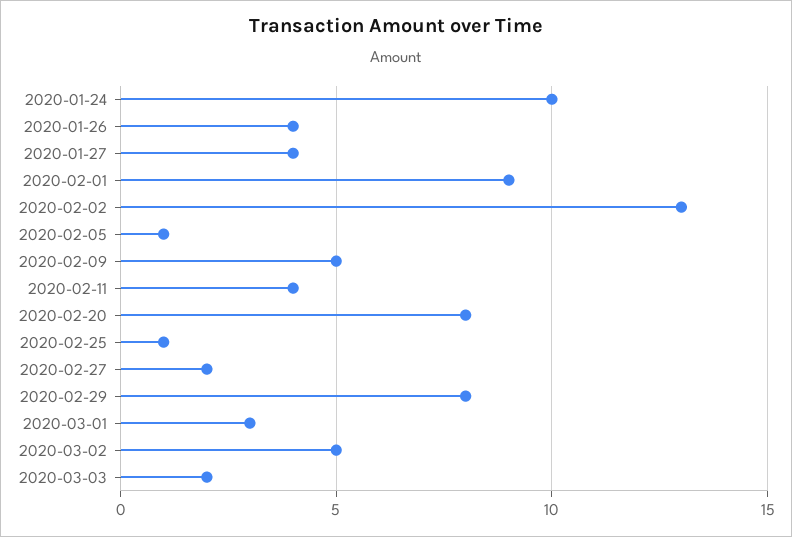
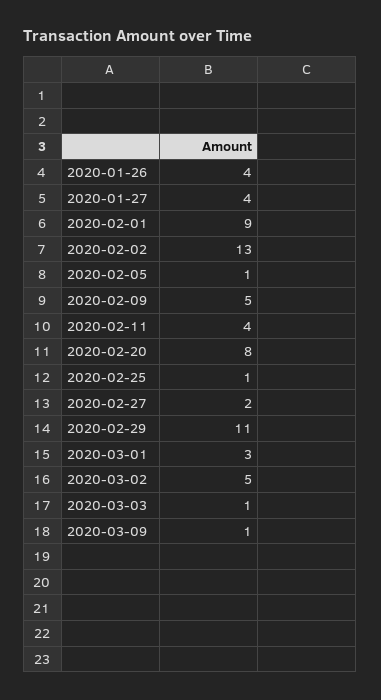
2020-01-24: 10 -> none
2020-02-29: 8 -> 11
2020-03-03: 2 -> 1
2020-03-09: none -> 1

